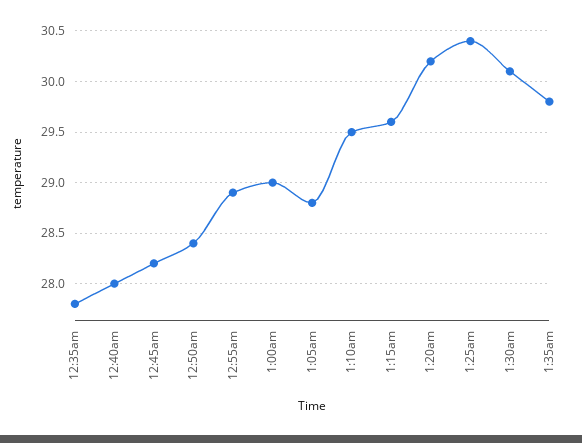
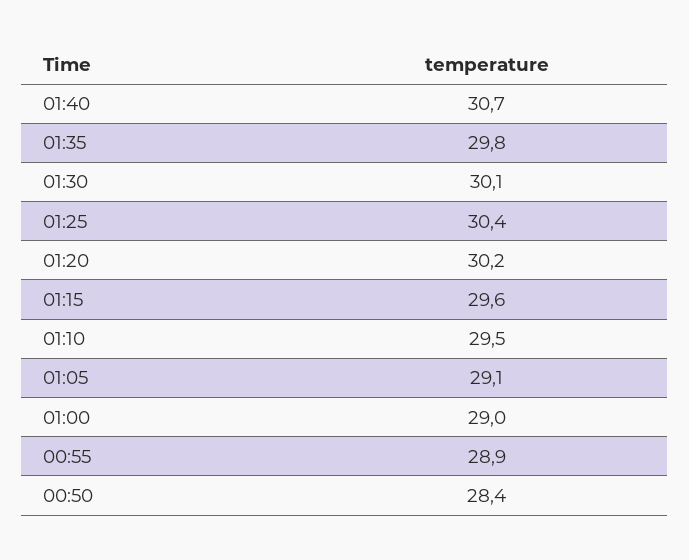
12:35am: 27.8 -> none
12:40am: 28 -> none
12:45am: 28.2 -> none
1:05am: 28.8 -> 29.1
01:40: none -> 30.7

